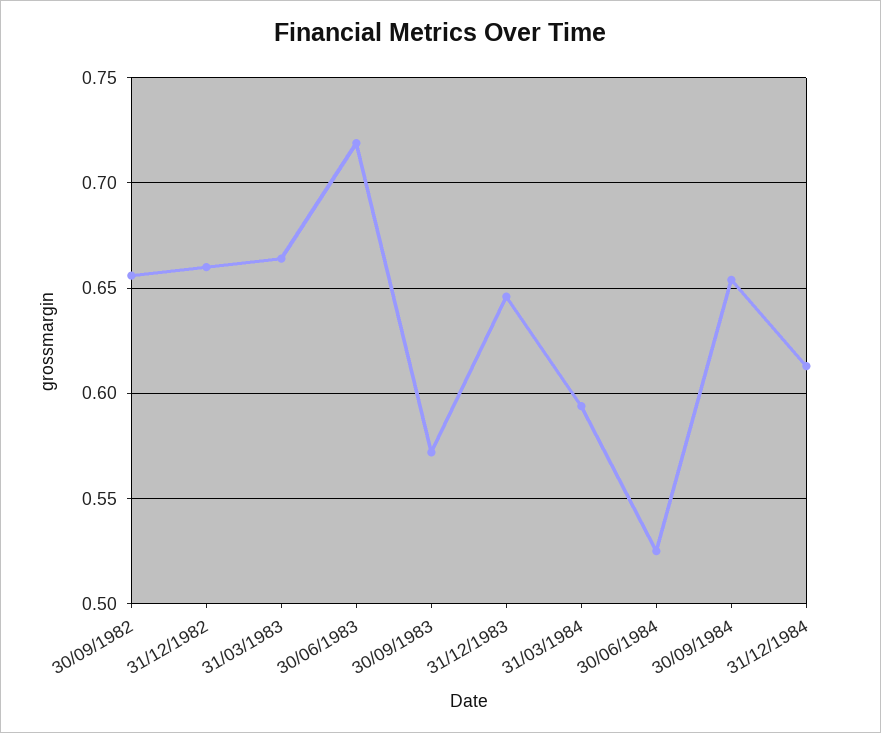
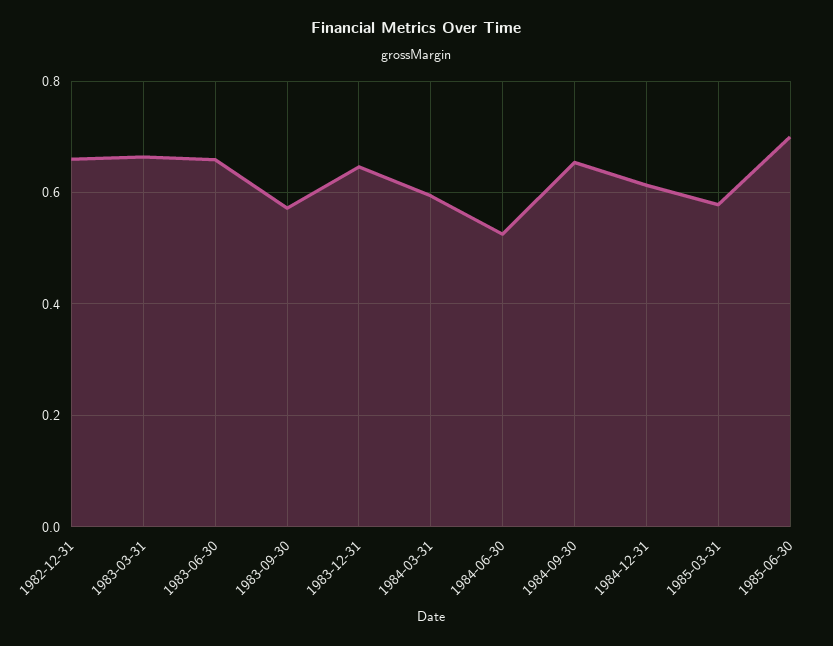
30/09/1982: 0.655 -> none
30/06/1983: 0.72 -> 0.66
1985-03-31: none -> 0.58
1985-06-30: none -> 0.7

